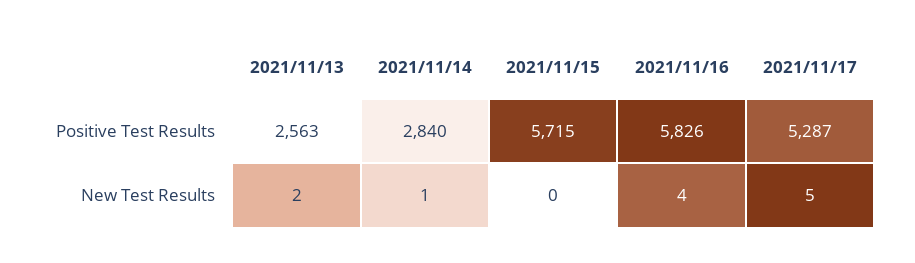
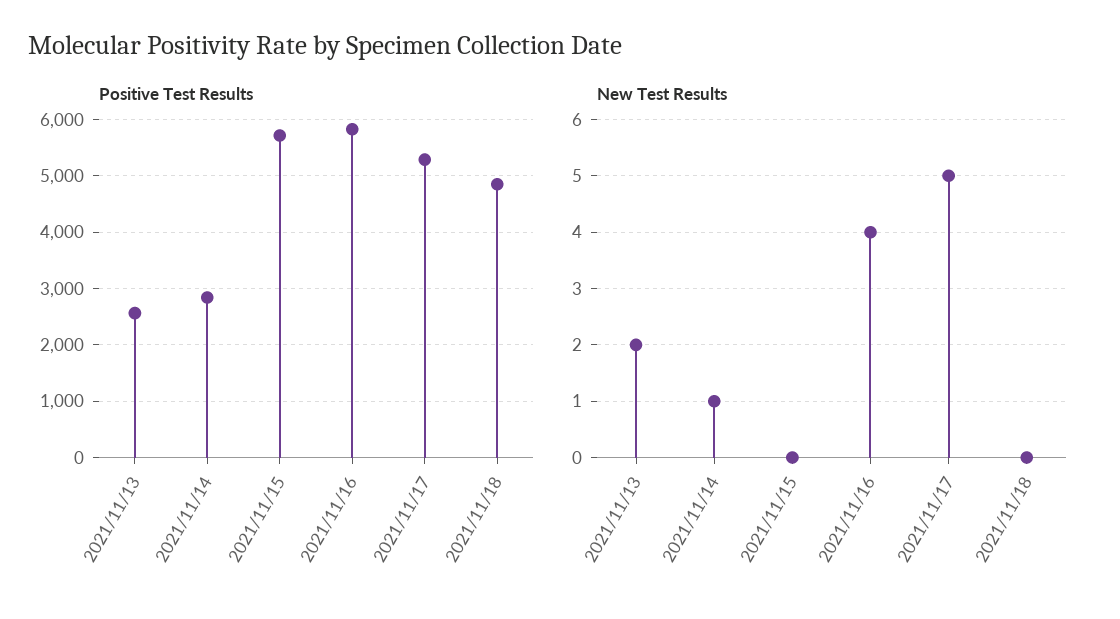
Positive Test Results, 2021/11/18: none -> 4800
New Test Results, 2021/11/18: none -> 0

